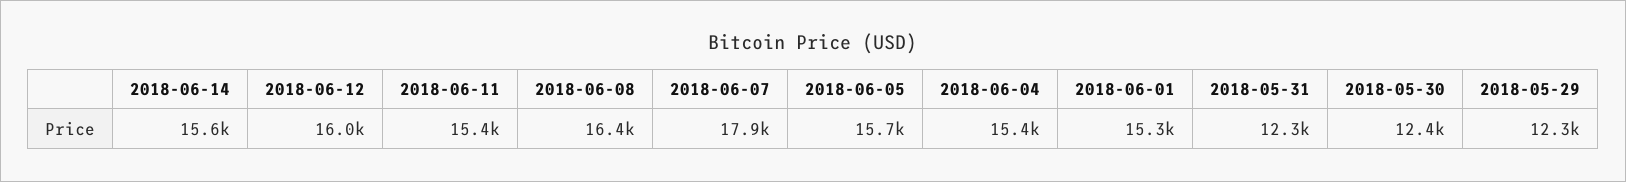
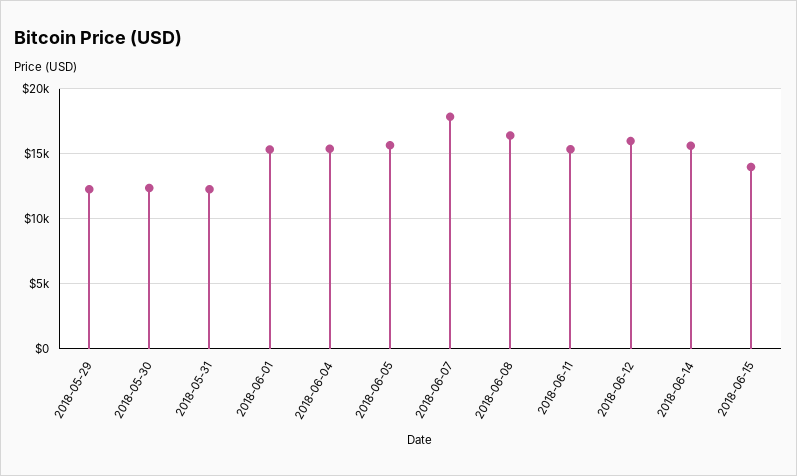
2018-06-15: none -> 14000

